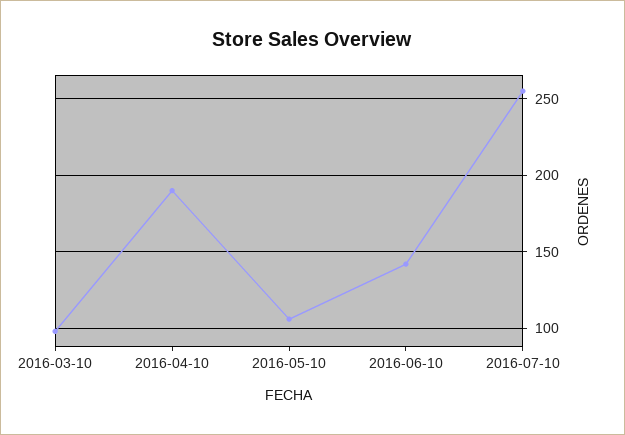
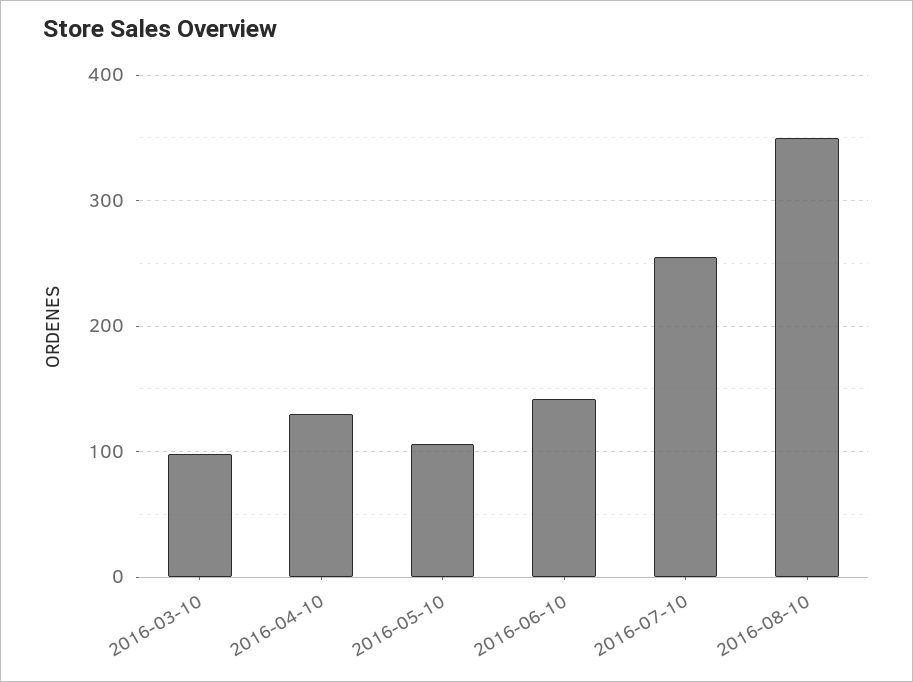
2016-04-10: 190 -> 130
2016-08-10: none -> 350

